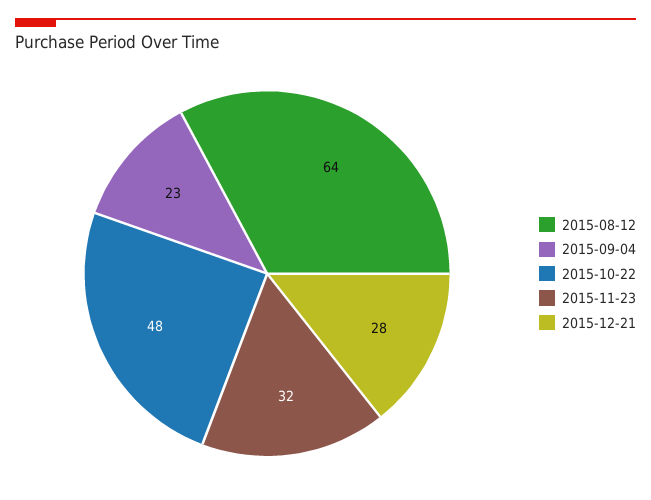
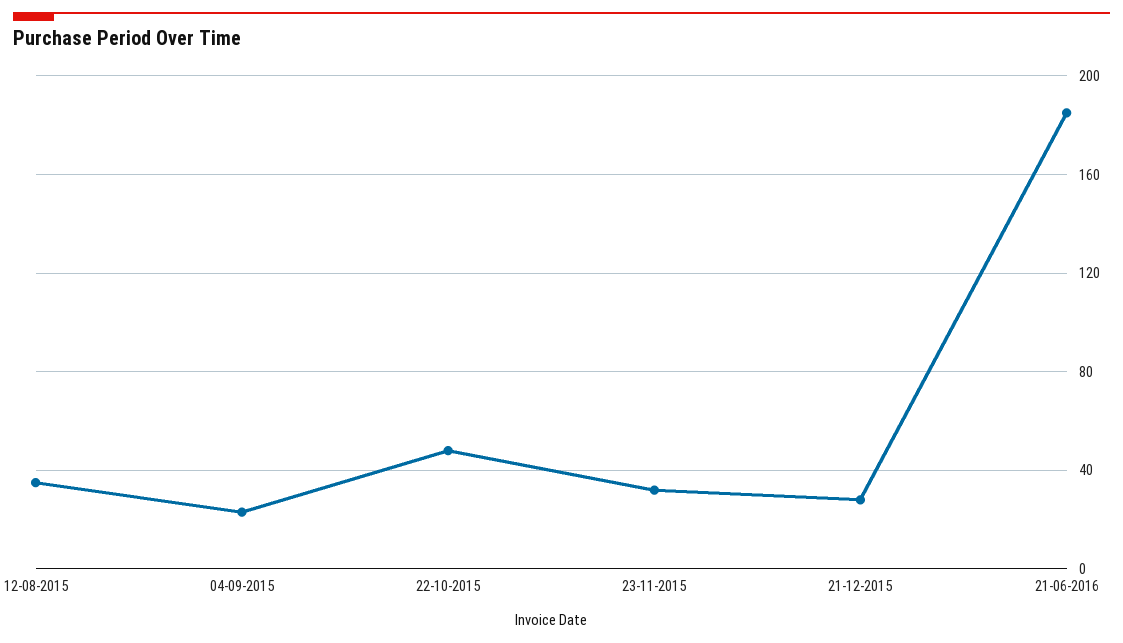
2015-08-12: 64 -> 35
21-06-2016: none -> 185

